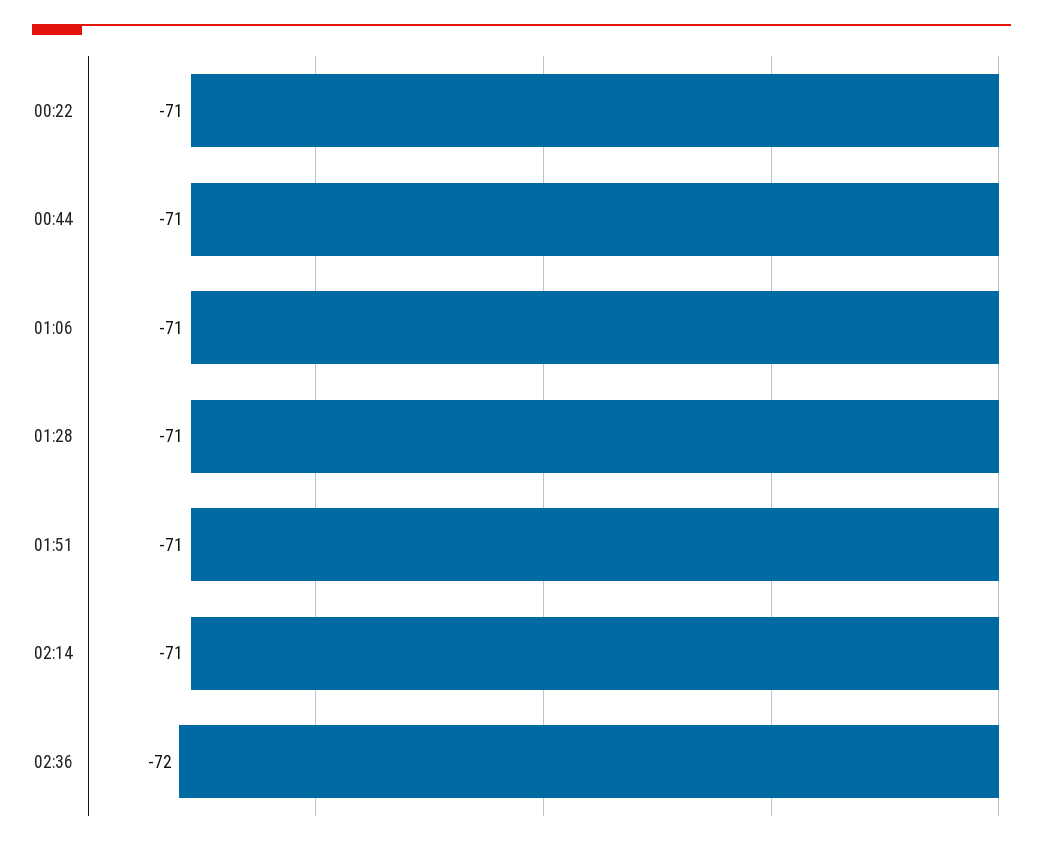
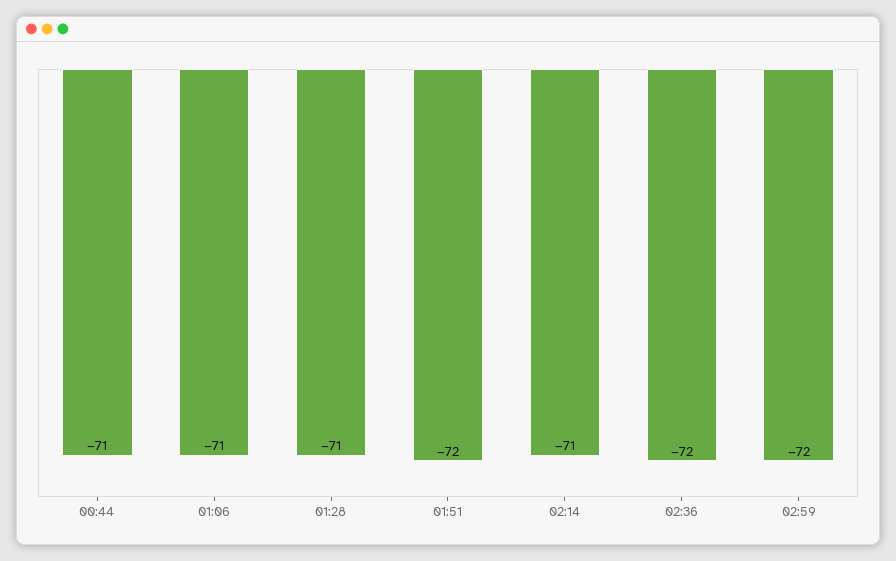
00:22: -71 -> none
01:51: -71 -> -72
02:59: none -> -72

